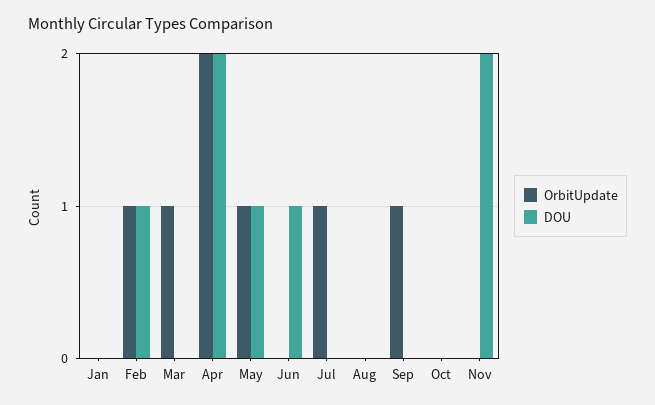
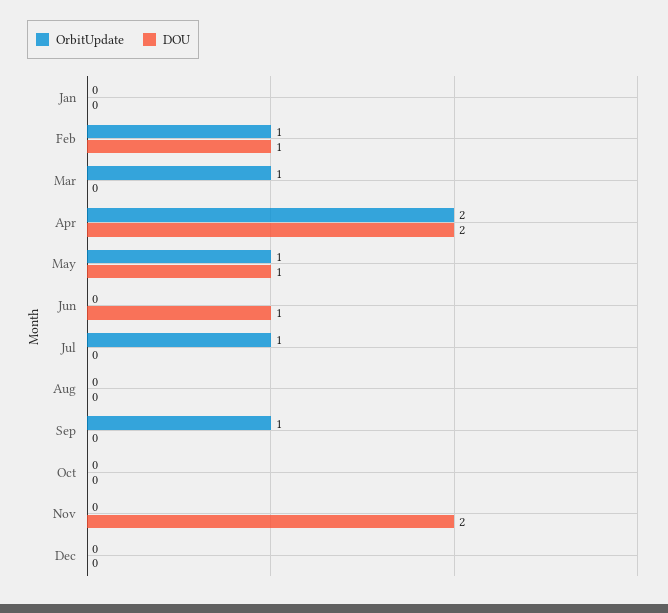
OrbitUpdate, Dec: none -> 0
DOU, Dec: none -> 0

